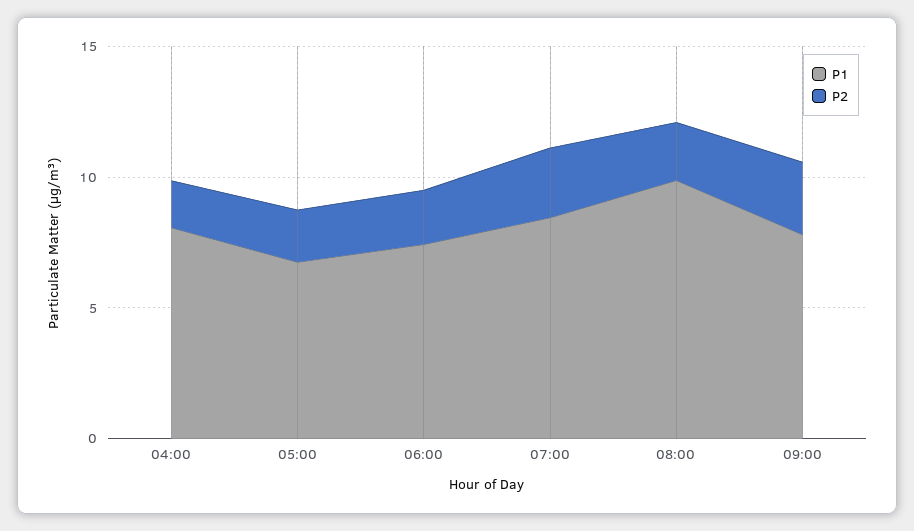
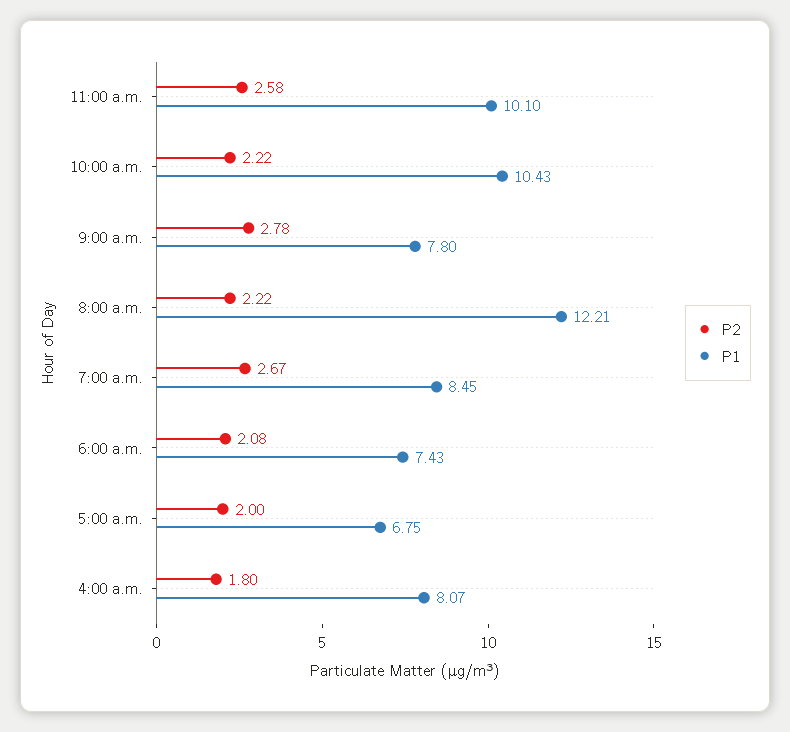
P1, 08:00: 10 -> 12.21
P2, 11:00 a.m.: none -> 2.58
P1, 11:00 a.m.: none -> 10.1
P2, 10:00 a.m.: none -> 2.22
P1, 10:00 a.m.: none -> 10.43

